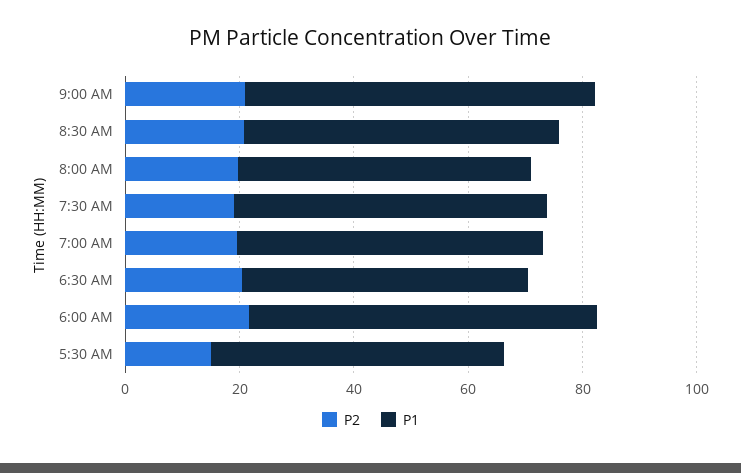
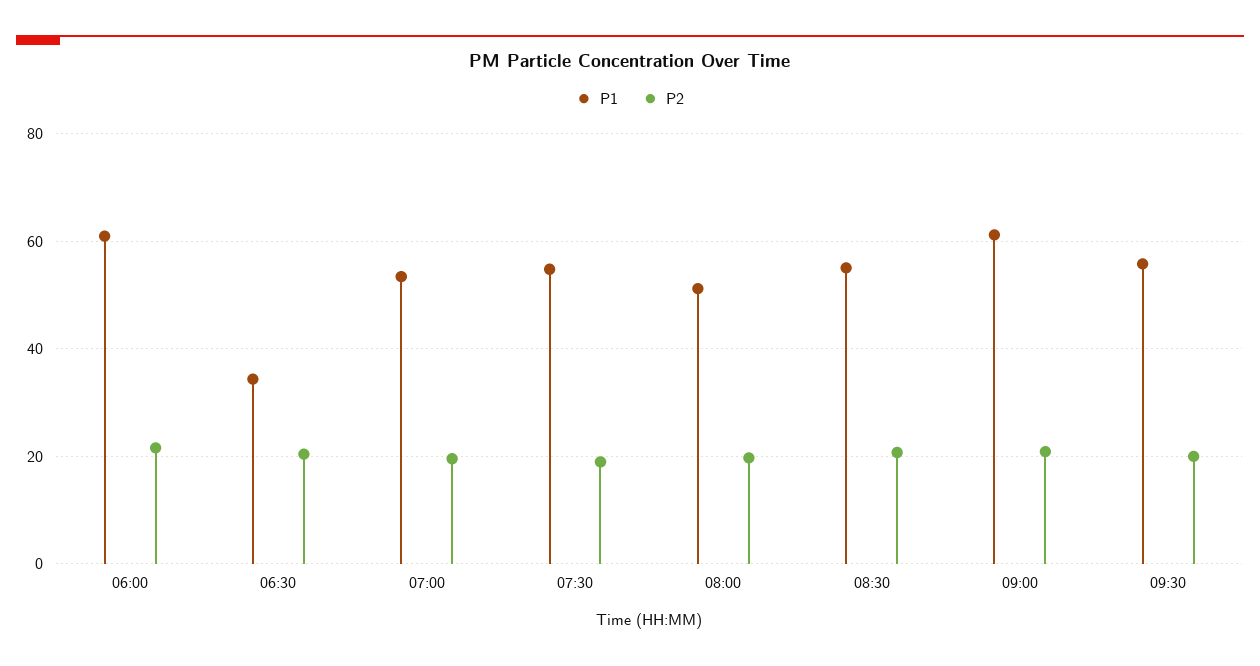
P1, 6:30 AM: 50 -> 34
P2, 5:30 AM: 15 -> none
P1, 5:30 AM: 50 -> none
P1, 09:30: none -> 56
P2, 09:30: none -> 20

